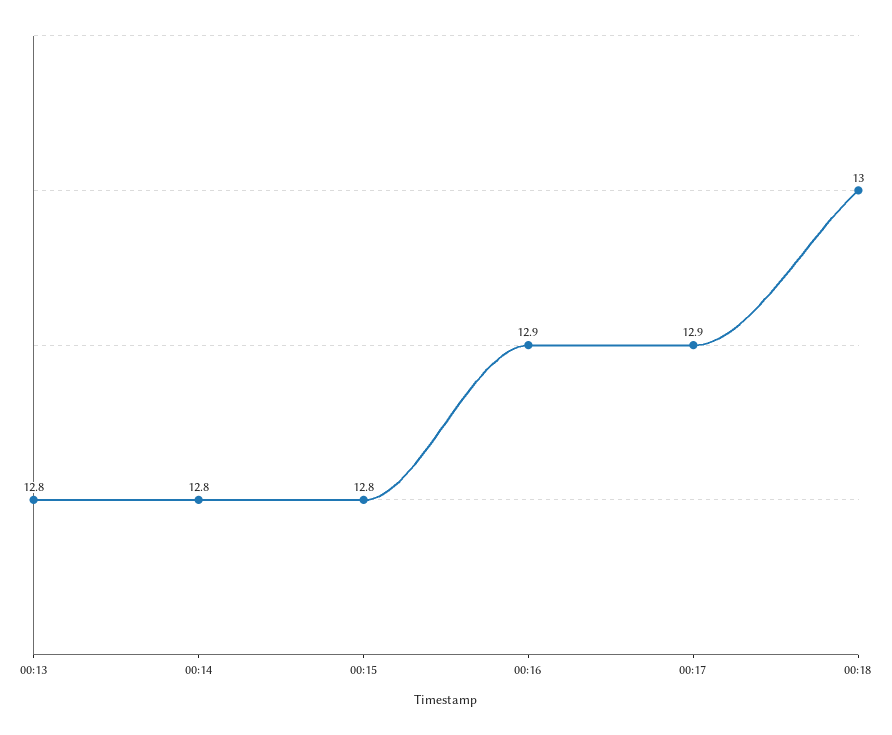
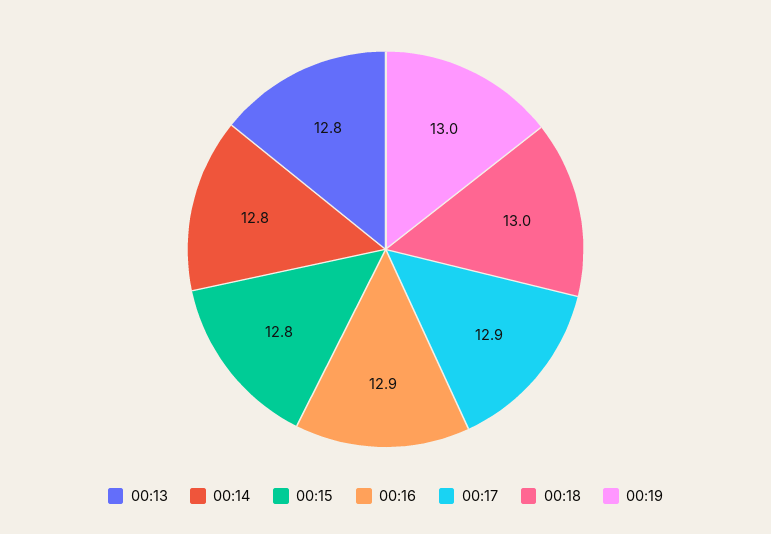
00:19: none -> 13

